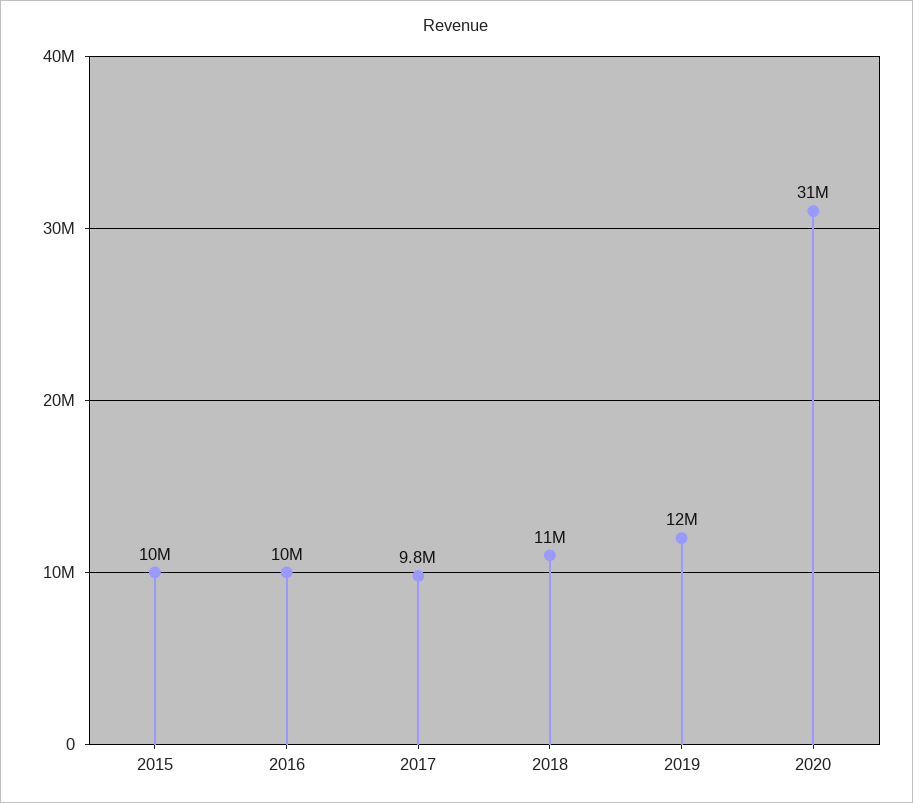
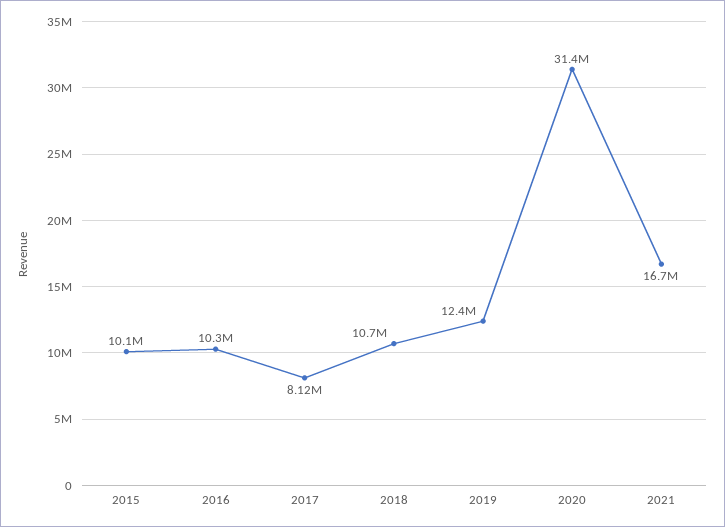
2017: 9800000 -> 8120000
2021: none -> 16700000

